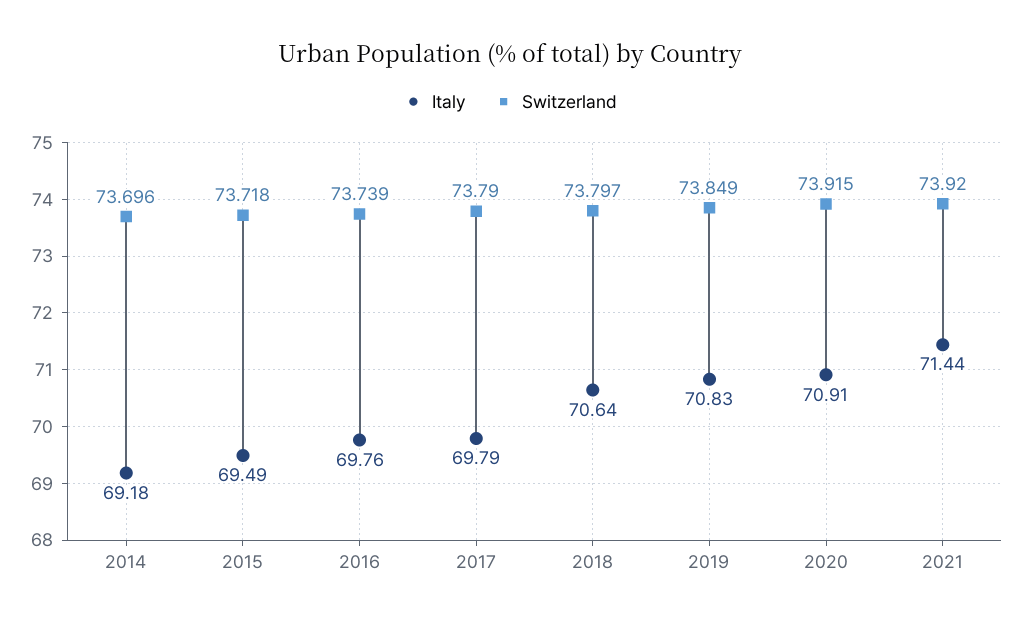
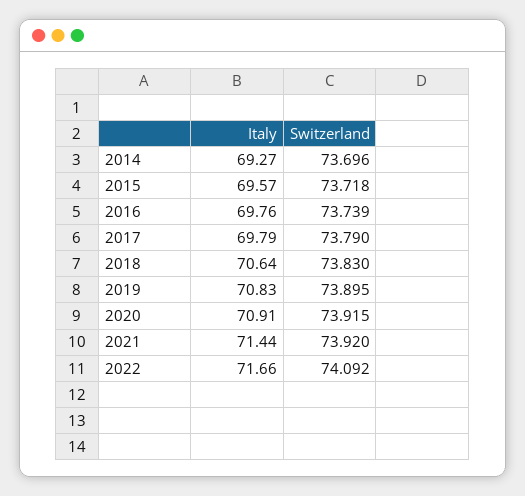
Italy, 2014: 69.18 -> 69.27
Italy, 2015: 69.49 -> 69.57
Switzerland, 2018: 73.797 -> 73.83
Switzerland, 2019: 73.849 -> 73.895
Italy, 2022: none -> 71.66
Switzerland, 2022: none -> 74.092

